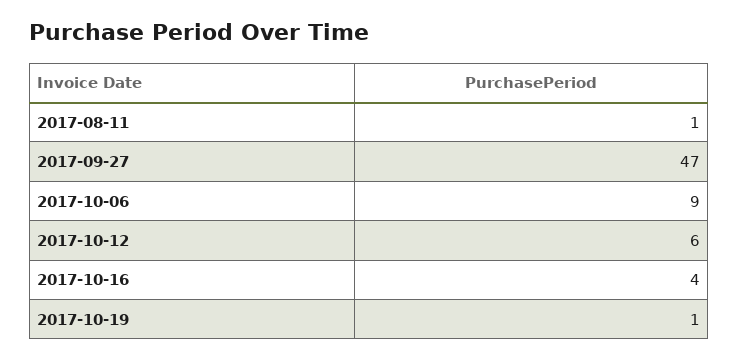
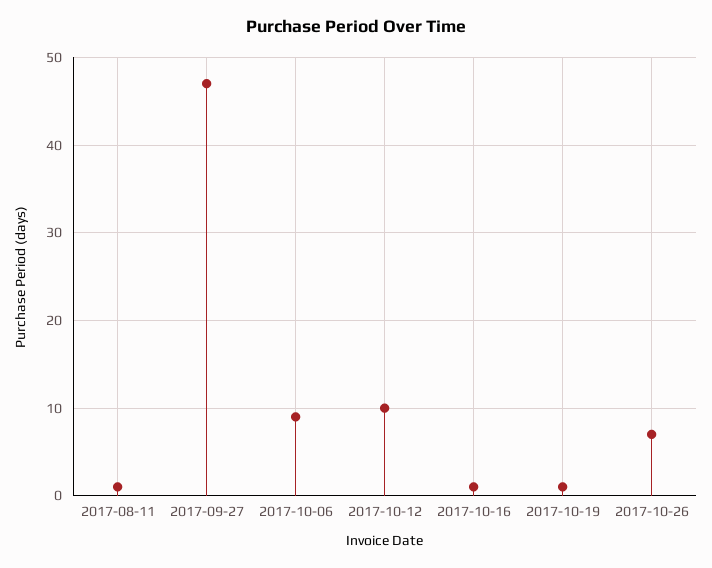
2017-10-12: 6 -> 10
2017-10-16: 4 -> 1
2017-10-26: none -> 7

